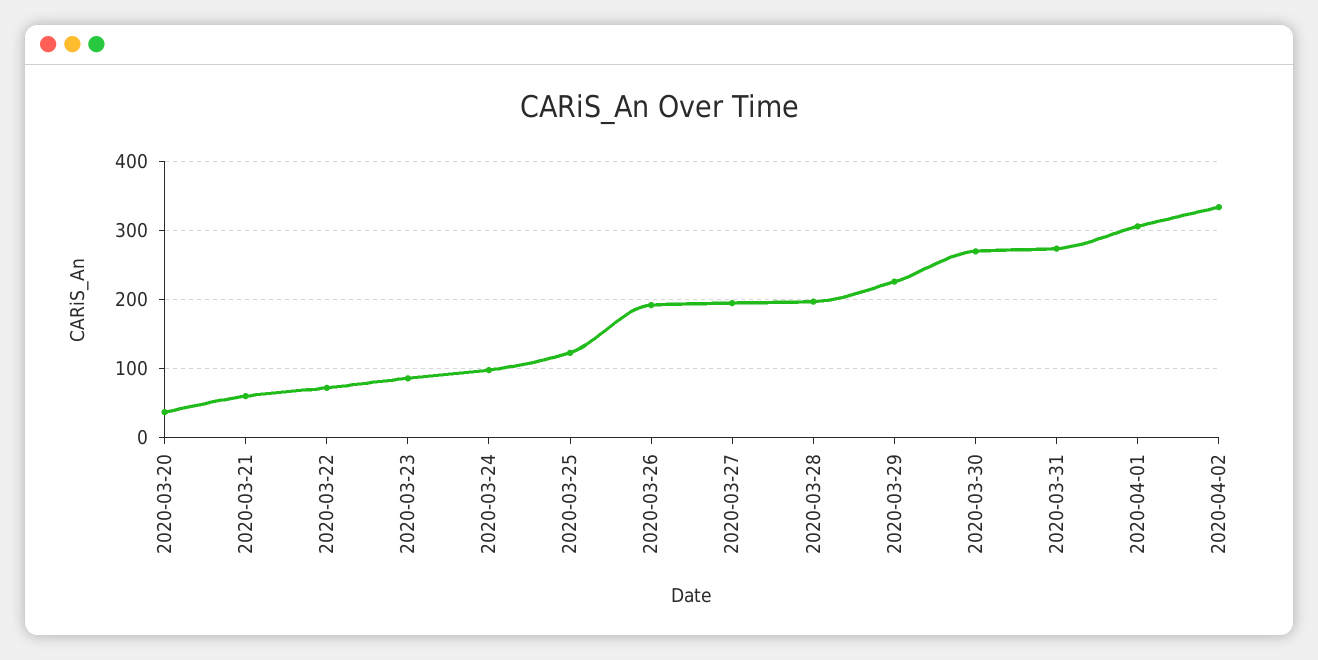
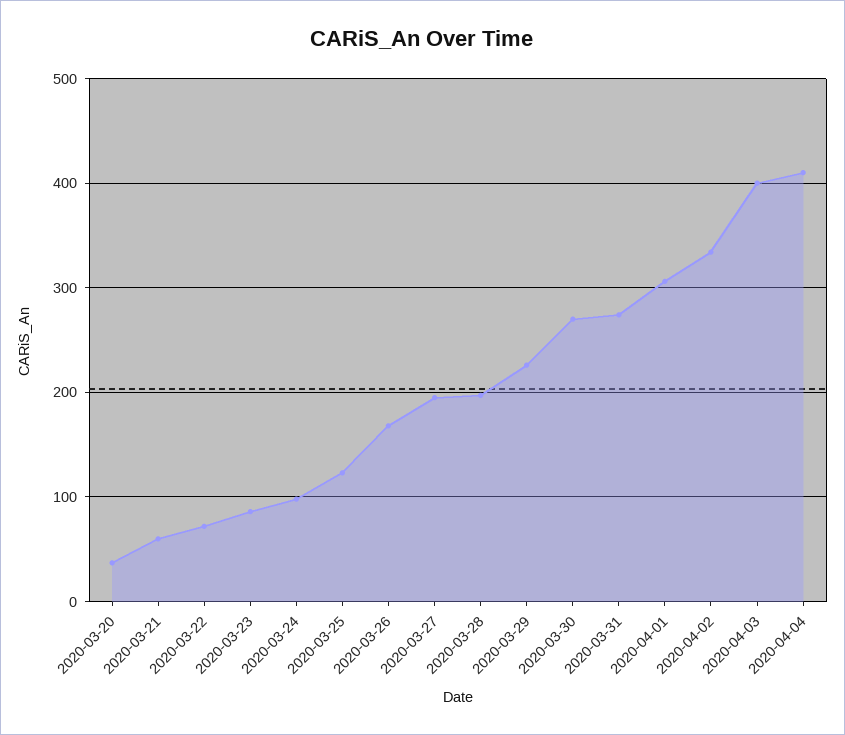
2020-03-26: 190 -> 170
2020-04-03: none -> 400
2020-04-04: none -> 410

